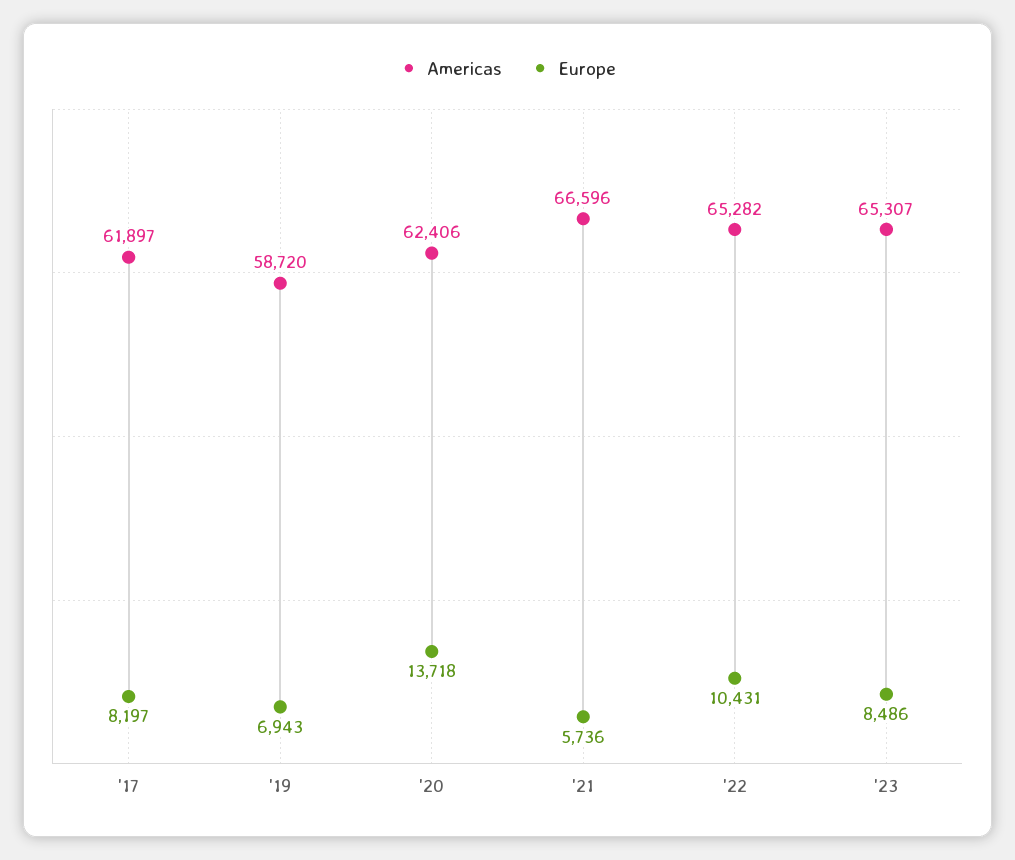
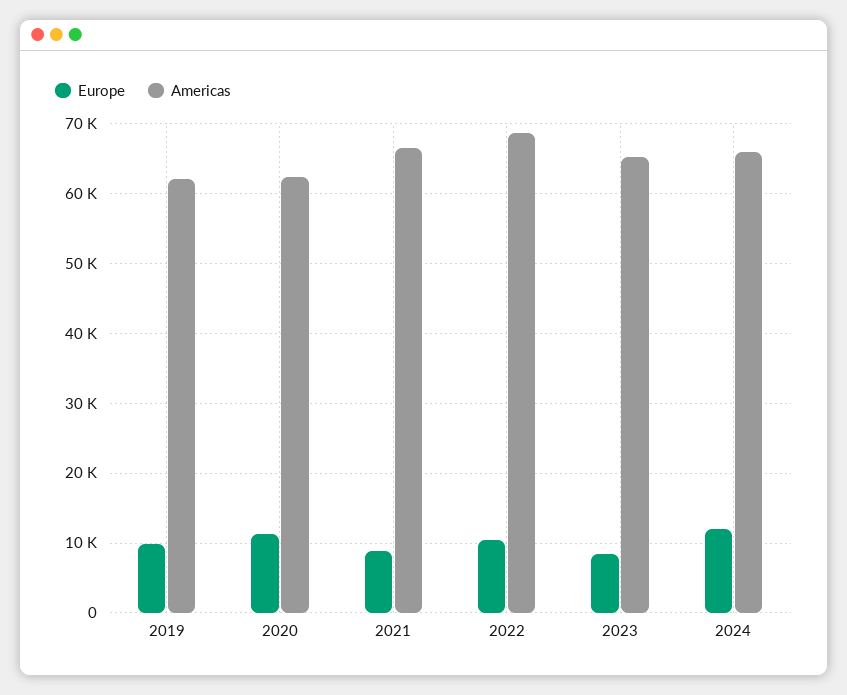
Americas, '17: 61897 -> none
Europe, '17: 8197 -> none
Americas, '19: 58720 -> 62000
Europe, '19: 6943 -> 10000
Europe, '20: 13718 -> 11000
Europe, '21: 5736 -> 9000
Americas, '22: 65282 -> 69000
Europe, 2024: none -> 12000
Americas, 2024: none -> 66000

